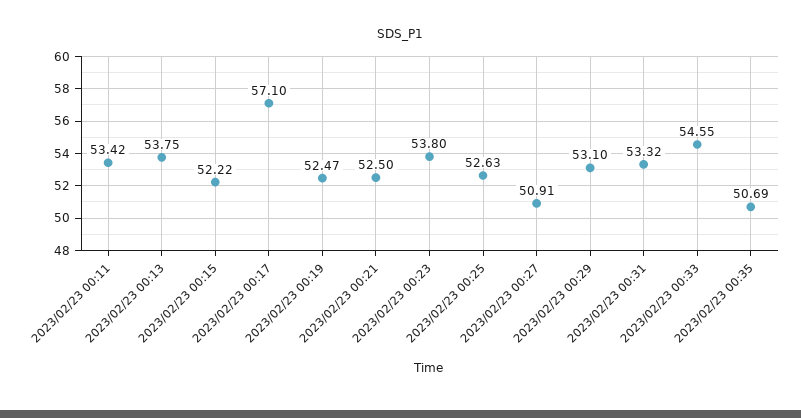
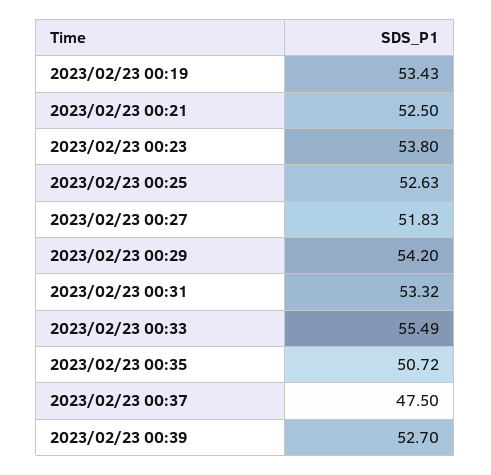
2023/02/23 00:11: 53.42 -> none
2023/02/23 00:13: 53.75 -> none
2023/02/23 00:15: 52.22 -> none
2023/02/23 00:17: 57.1 -> none
2023/02/23 00:19: 52.47 -> 53.43
2023/02/23 00:27: 50.91 -> 51.83
2023/02/23 00:29: 53.1 -> 54.2
2023/02/23 00:33: 54.55 -> 55.49
2023/02/23 00:35: 50.69 -> 50.72
2023/02/23 00:37: none -> 47.5
2023/02/23 00:39: none -> 52.7

